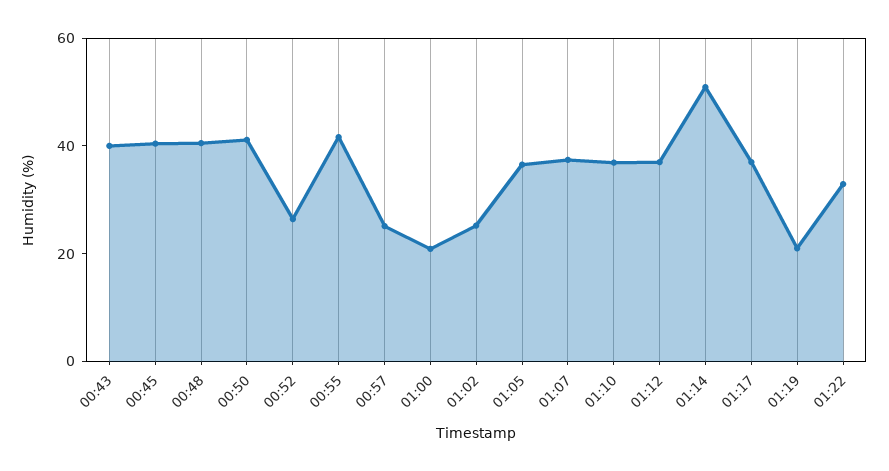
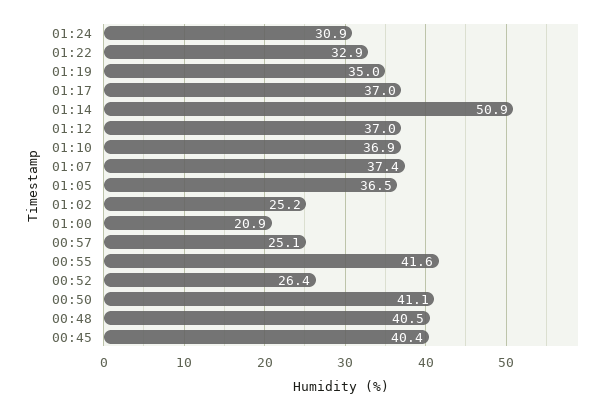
00:43: 40 -> none
01:19: 20 -> 35
01:24: none -> 30.9

